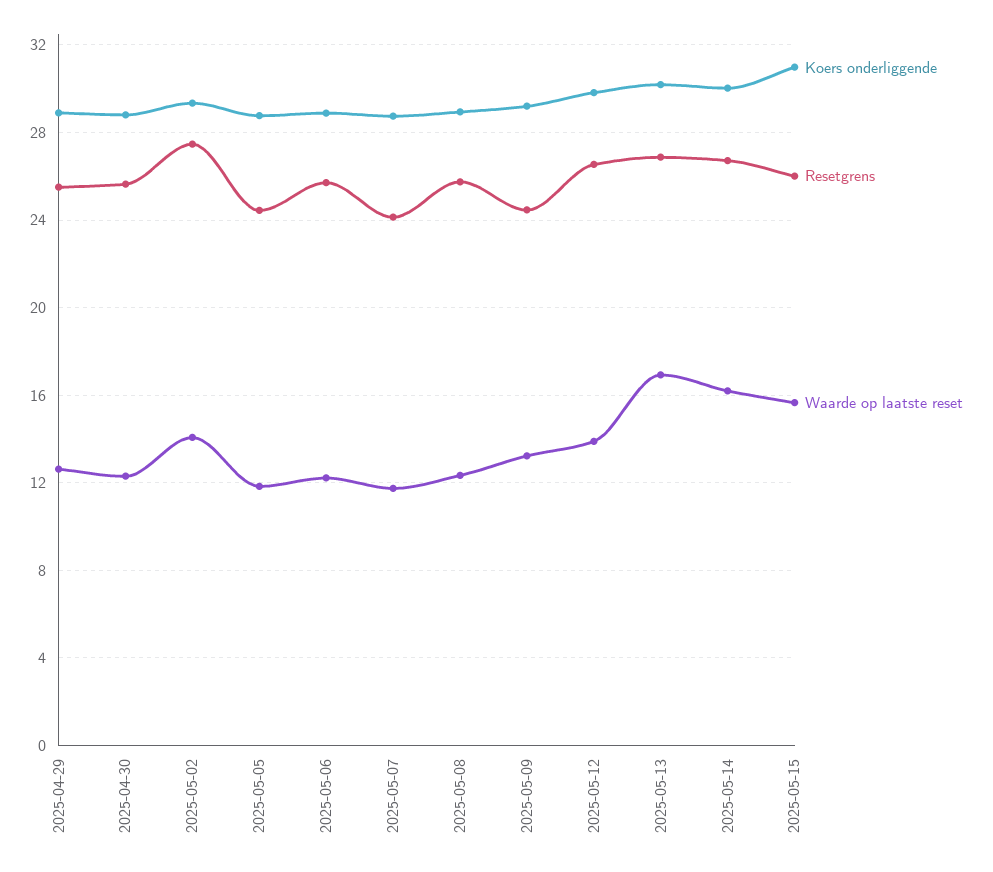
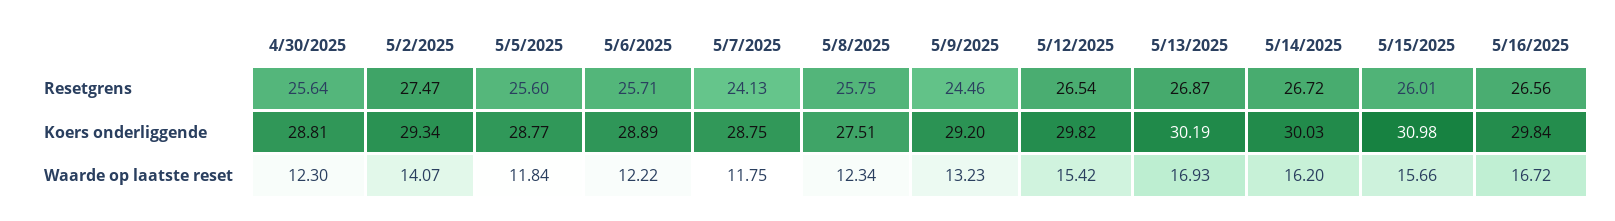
Koers onderliggende, 2025-04-29: 29 -> none
Resetgrens, 2025-04-29: 25.5 -> none
Waarde op laatste reset, 2025-04-29: 12.5 -> none
Resetgrens, 2025-05-05: 24.5 -> 25.6
Koers onderliggende, 2025-05-08: 29 -> 27.51
Waarde op laatste reset, 2025-05-12: 14 -> 15.42
Resetgrens, 5/16/2025: none -> 26.56
Koers onderliggende, 5/16/2025: none -> 29.84
Waarde op laatste reset, 5/16/2025: none -> 16.72

